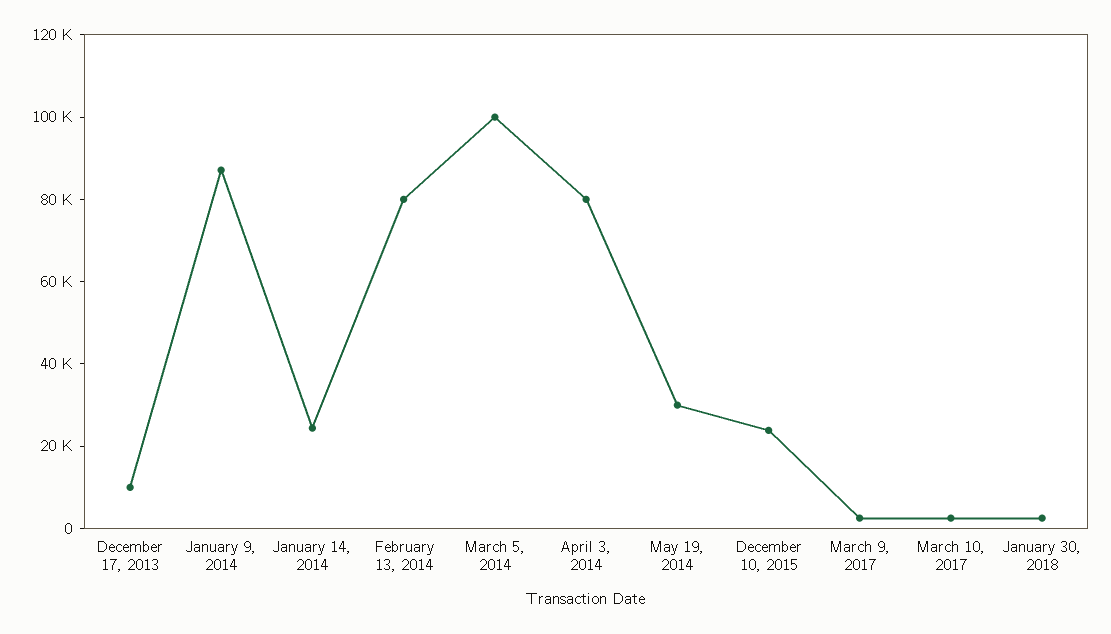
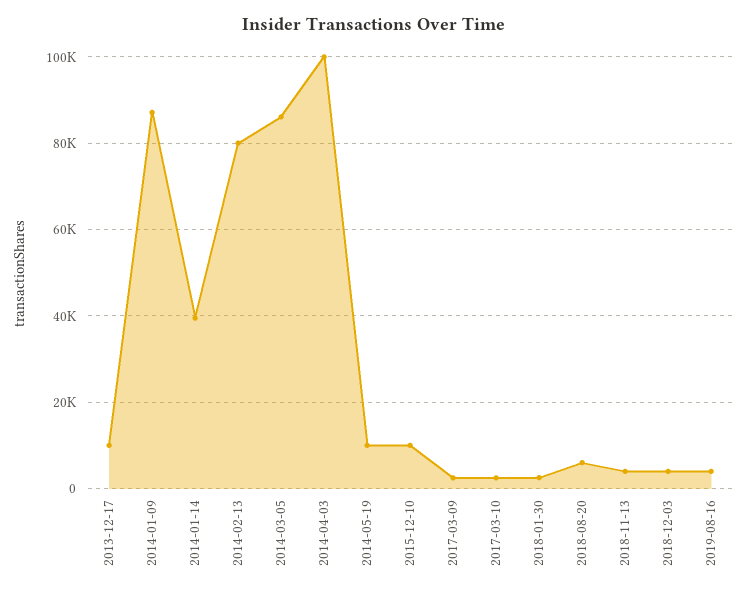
January 14, 2014: 25000 -> 40000
March 5, 2014: 100000 -> 86000
April 3, 2014: 80000 -> 100000
May 19, 2014: 30000 -> 10000
December 10, 2015: 25000 -> 10000
2018-08-20: none -> 6000
2018-11-13: none -> 4000
2018-12-03: none -> 4000
2019-08-16: none -> 4000

